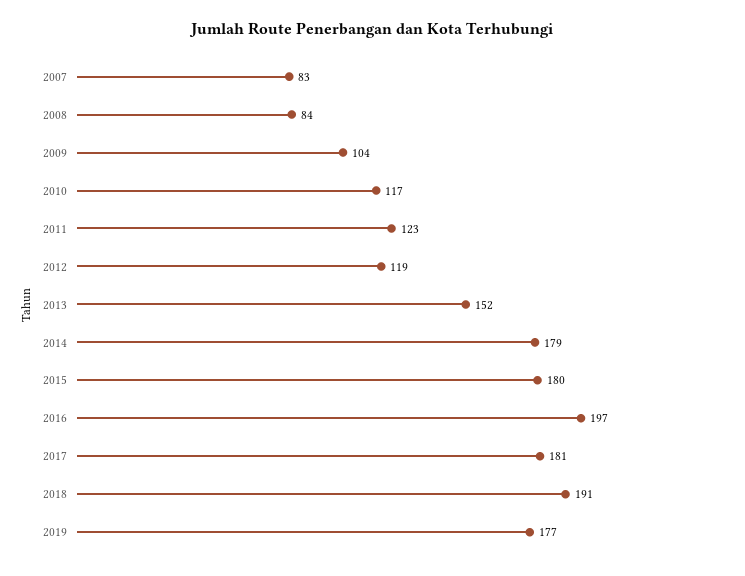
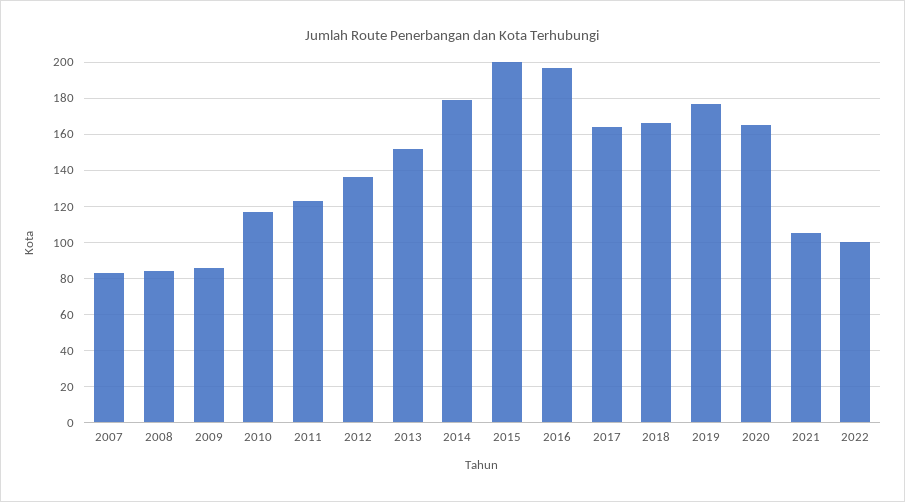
2009: 104 -> 85
2012: 119 -> 135
2015: 180 -> 200
2017: 181 -> 165
2018: 191 -> 165
2020: none -> 165
2021: none -> 105
2022: none -> 100

